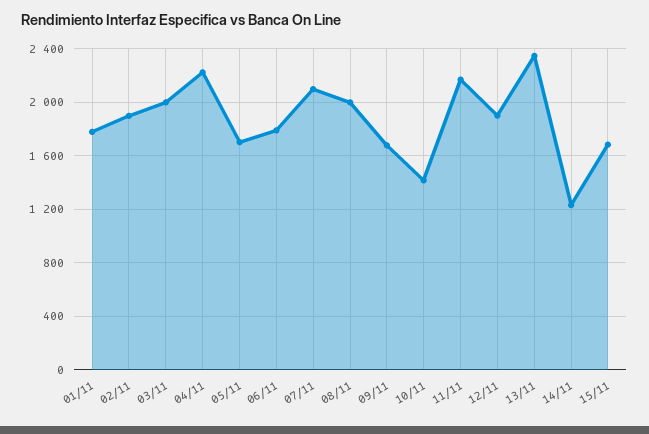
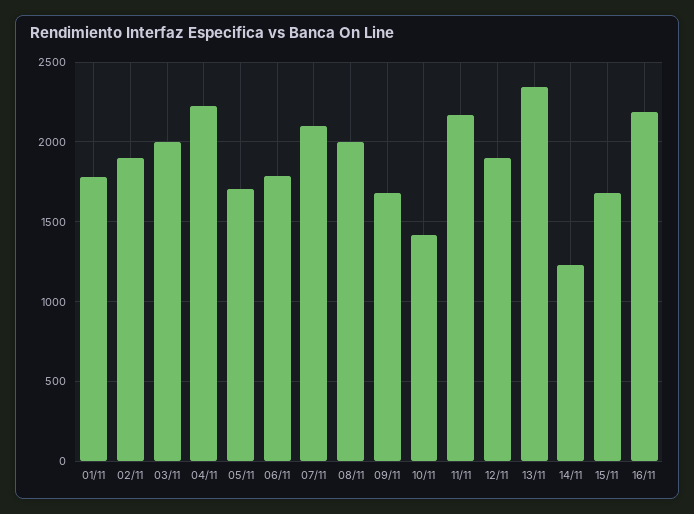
16/11: none -> 2200

